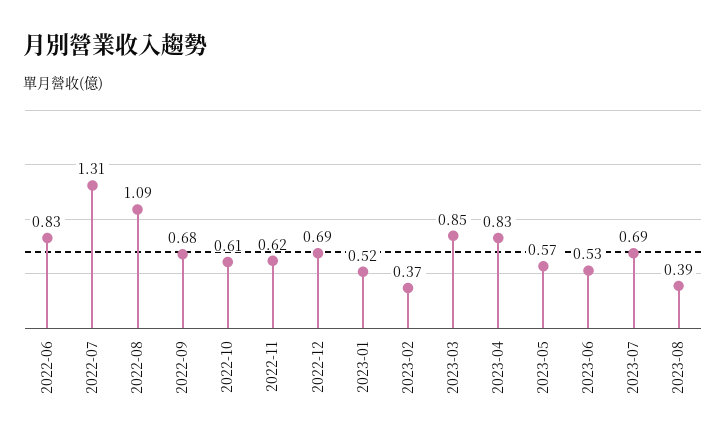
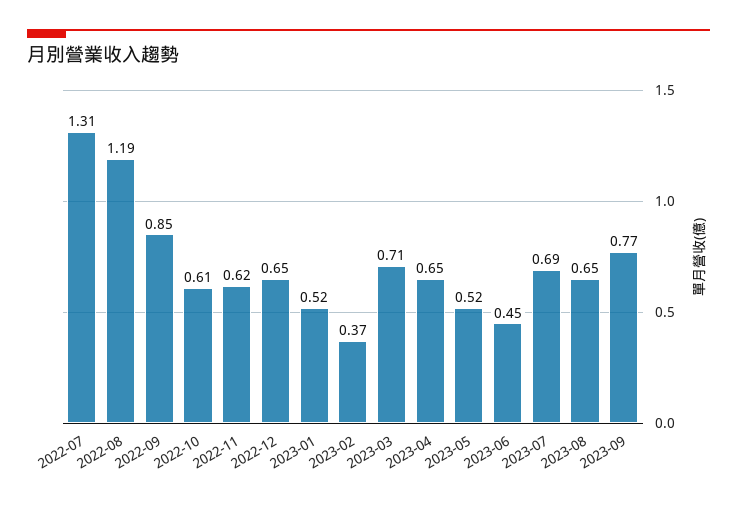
2022-06: 0.83 -> none
2022-08: 1.09 -> 1.19
2022-09: 0.68 -> 0.85
2022-12: 0.69 -> 0.65
2023-03: 0.85 -> 0.71
2023-04: 0.83 -> 0.65
2023-05: 0.57 -> 0.52
2023-06: 0.53 -> 0.45
2023-08: 0.39 -> 0.65
2023-09: none -> 0.77

